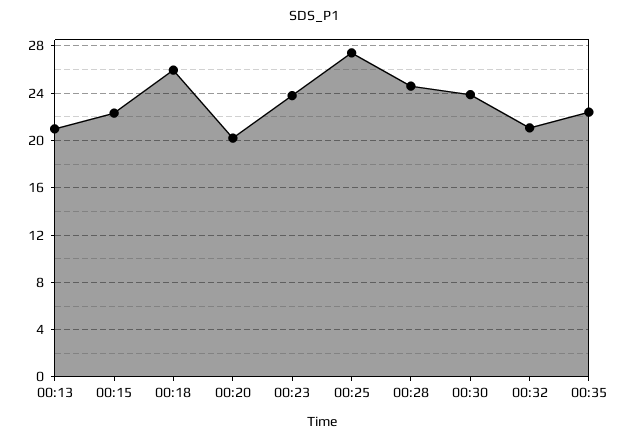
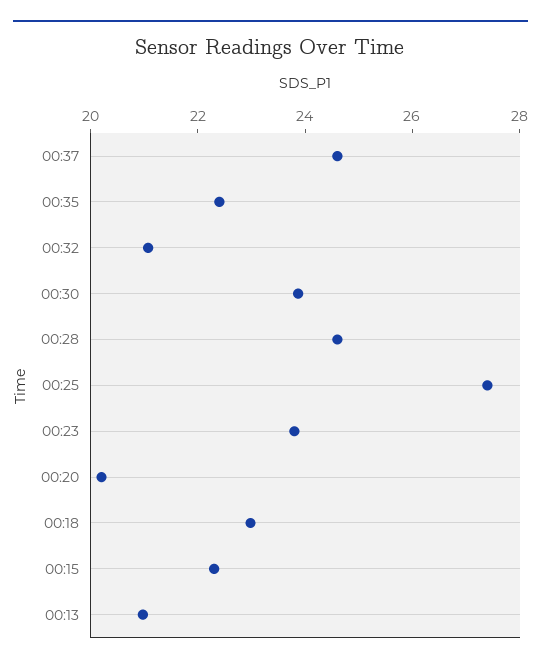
00:18: 26 -> 23
00:37: none -> 24.5

